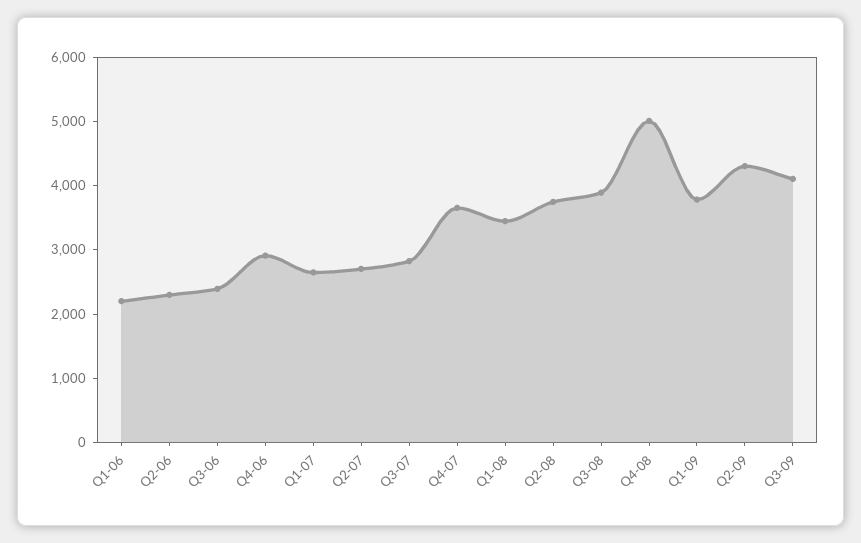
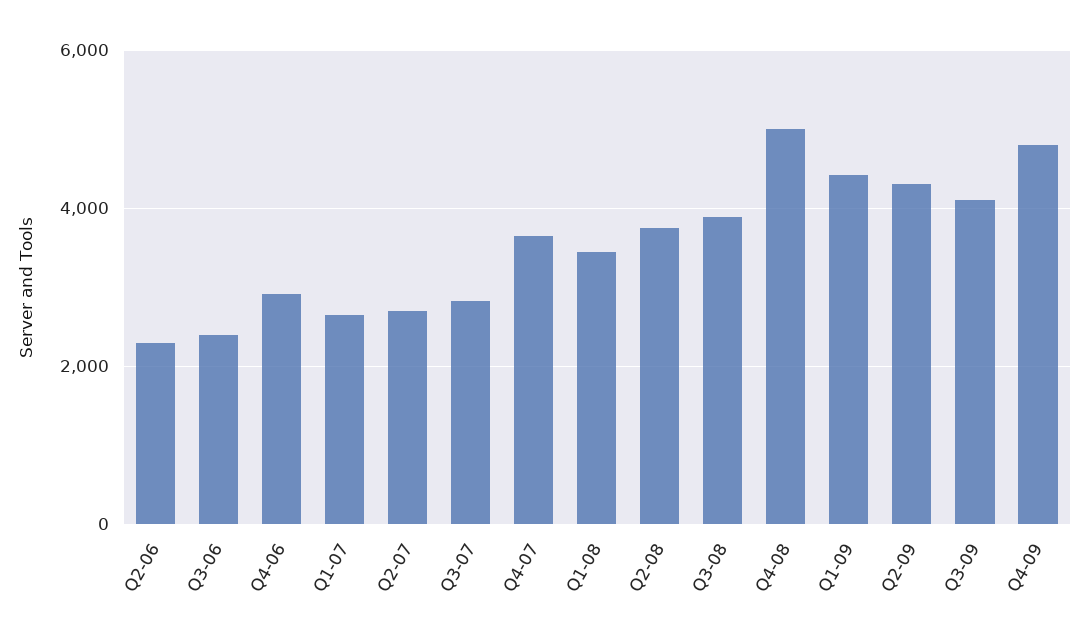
Q1-06: 2200 -> none
Q1-09: 3800 -> 4400
Q4-09: none -> 4800

